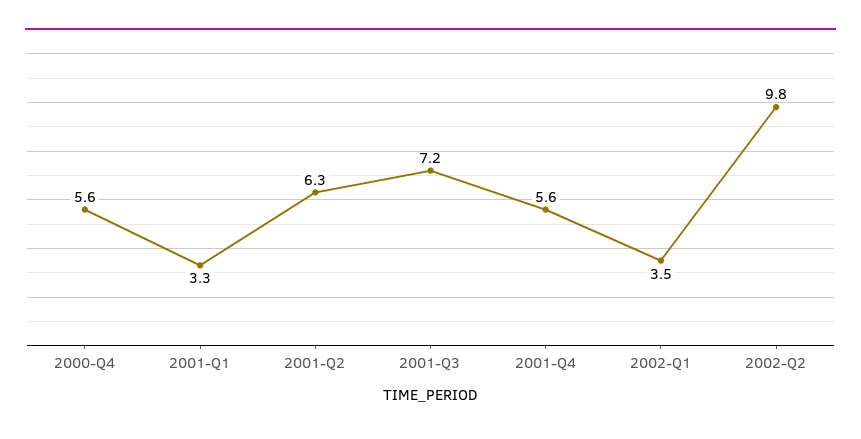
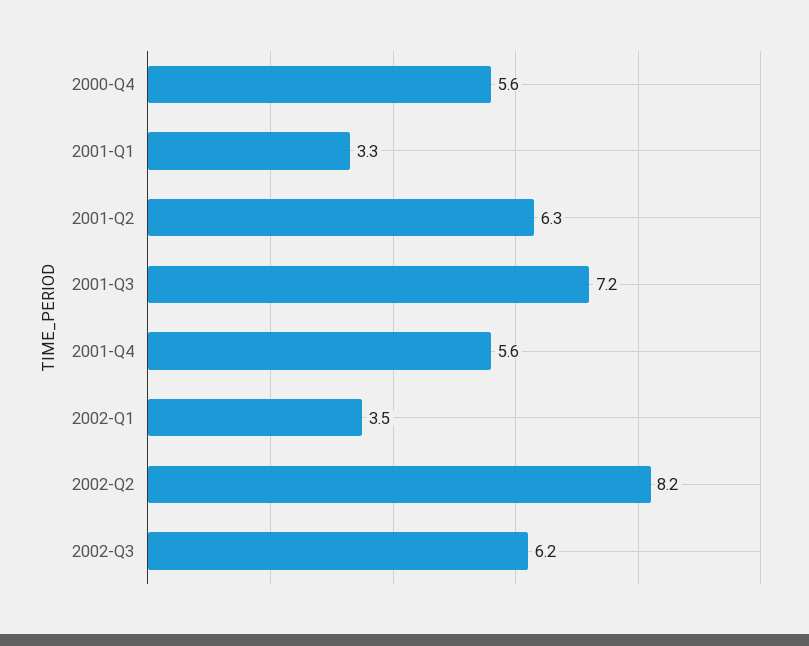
2002-Q2: 9.8 -> 8.2
2002-Q3: none -> 6.2

